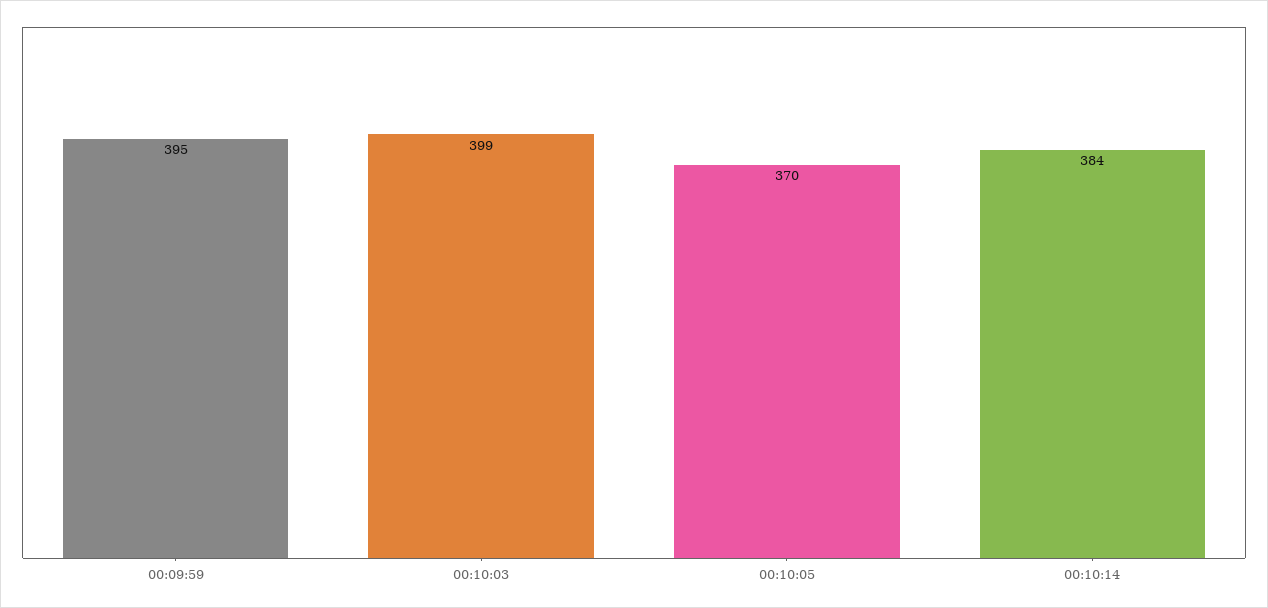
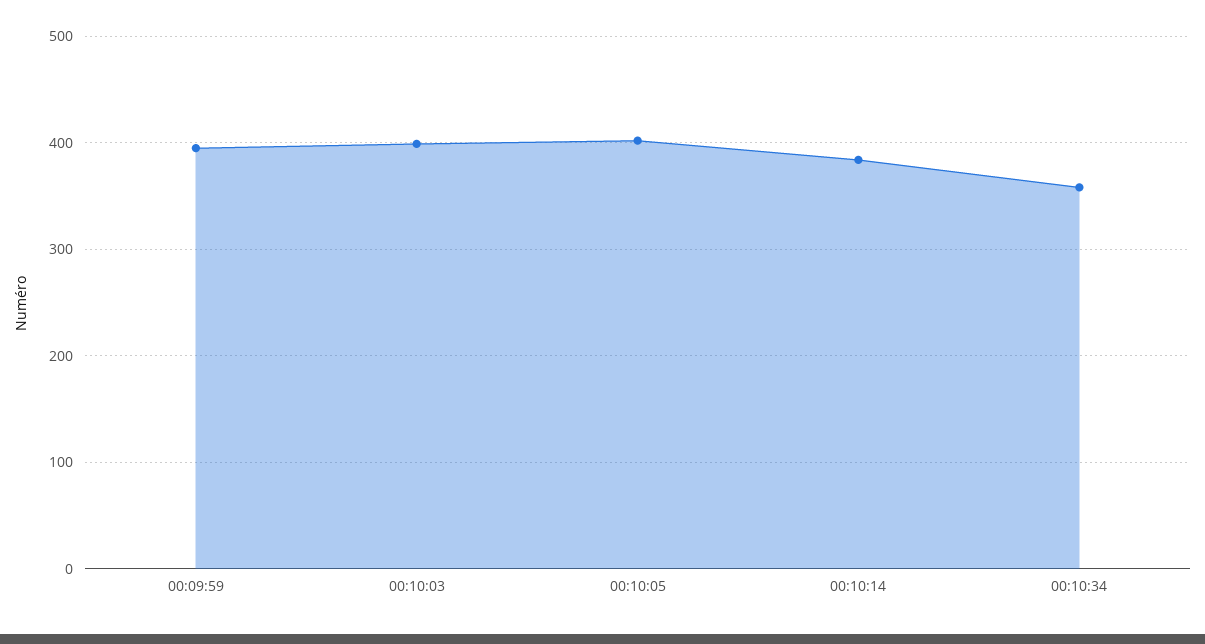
00:10:05: 370 -> 400
00:10:34: none -> 360

